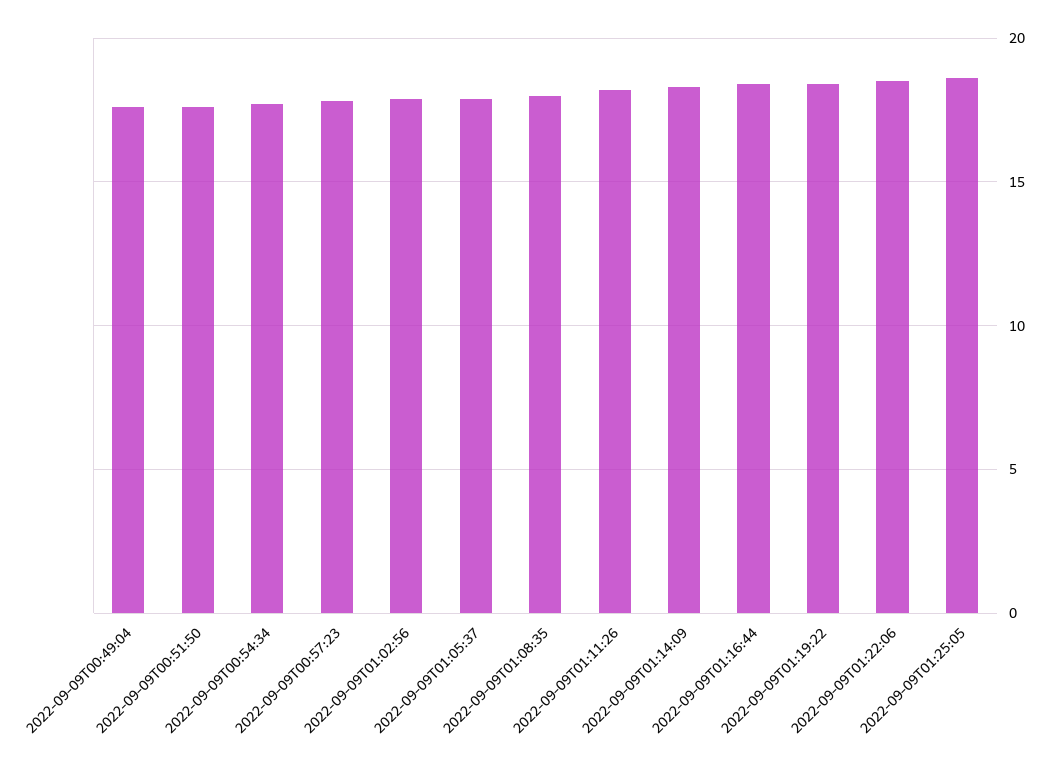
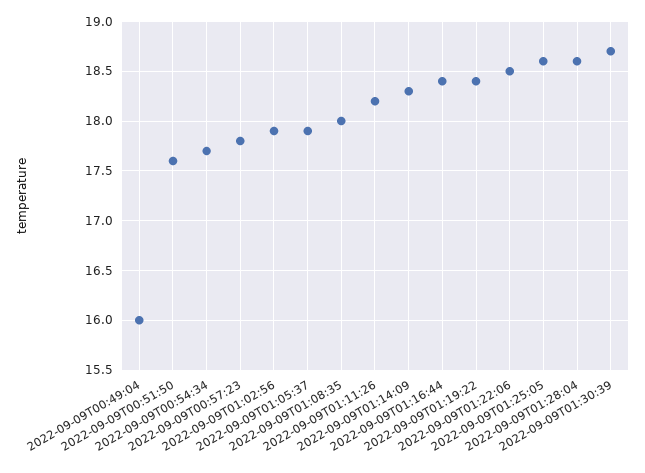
2022-09-09T00:49:04: 17.5 -> 16
2022-09-09T01:28:04: none -> 18.6
2022-09-09T01:30:39: none -> 18.7

